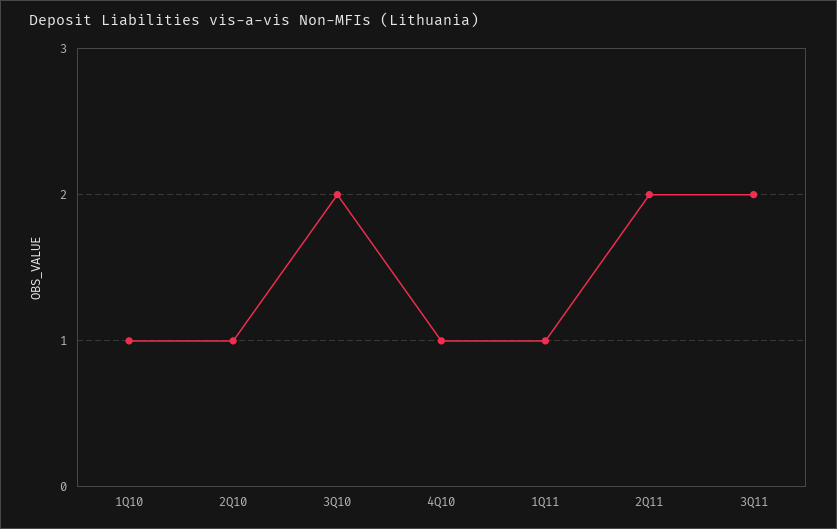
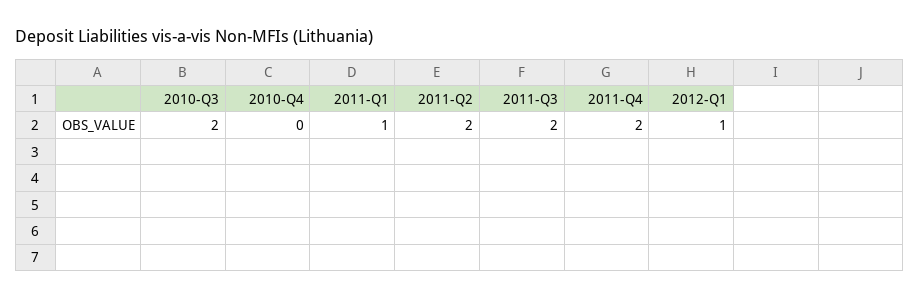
1Q10: 1 -> none
2Q10: 1 -> none
4Q10: 1 -> 0
2011-Q4: none -> 2
2012-Q1: none -> 1

